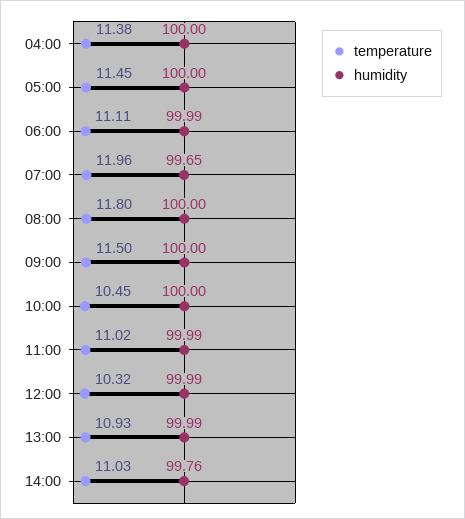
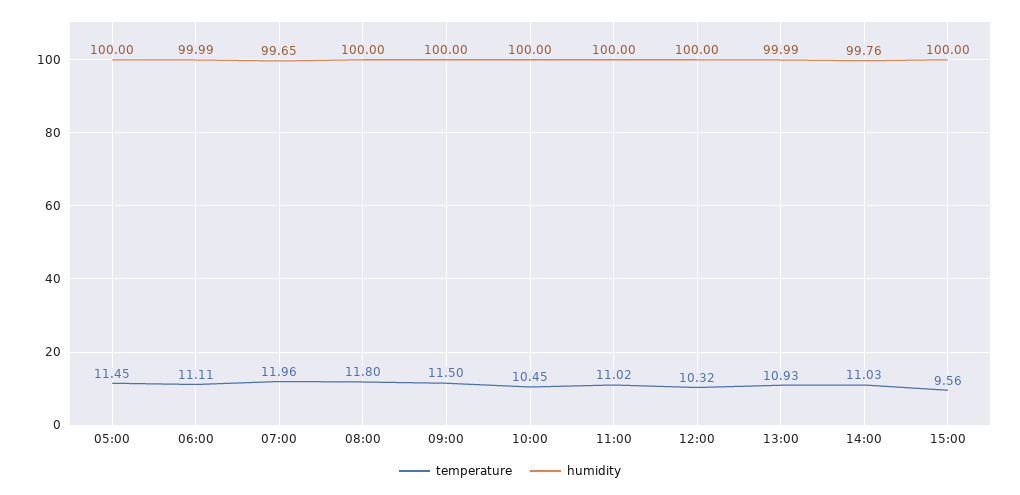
temperature, 04:00: 11.38 -> none
humidity, 04:00: 100 -> none
humidity, 11:00: 99.99 -> 100
humidity, 12:00: 99.99 -> 100
temperature, 15:00: none -> 9.56
humidity, 15:00: none -> 100

